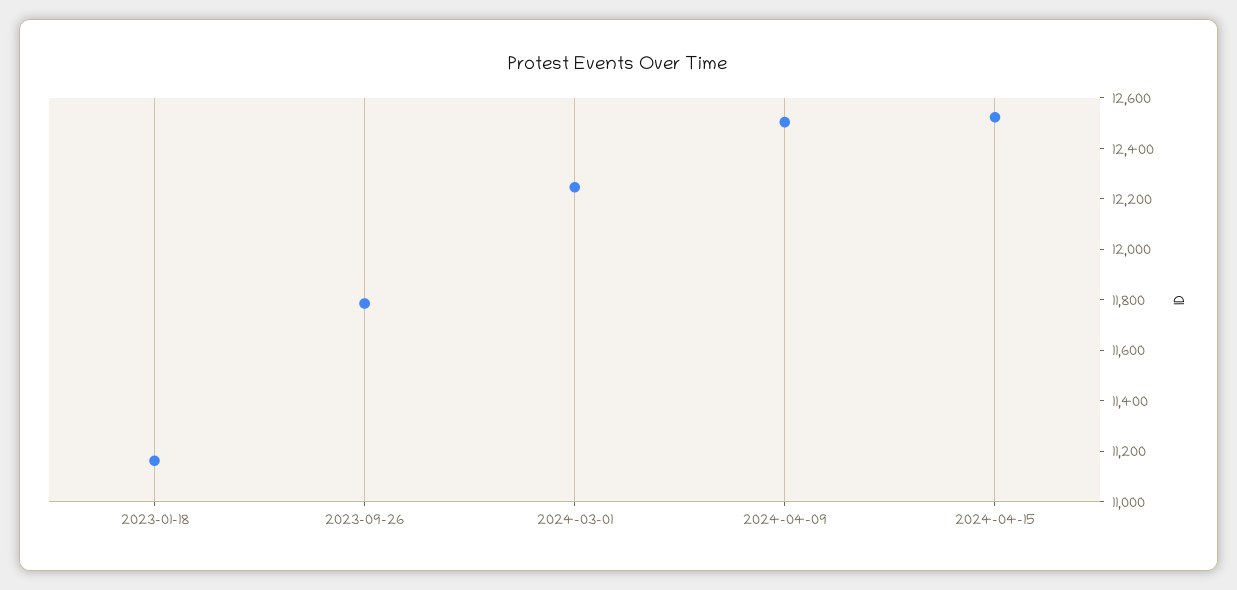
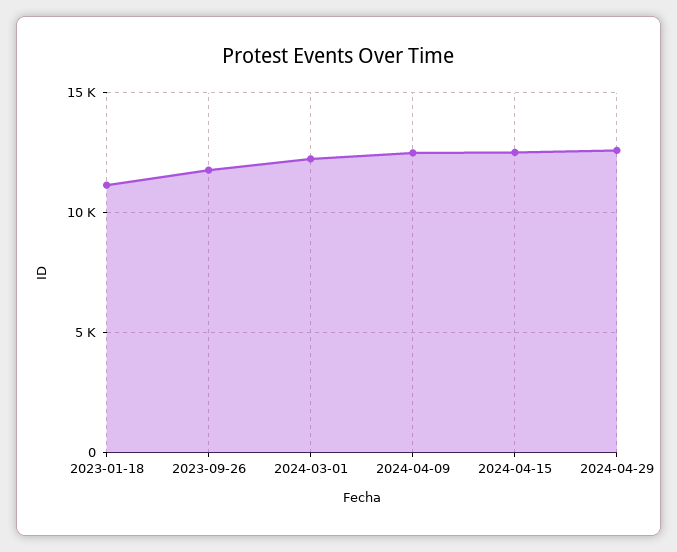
2024-04-29: none -> 12500

